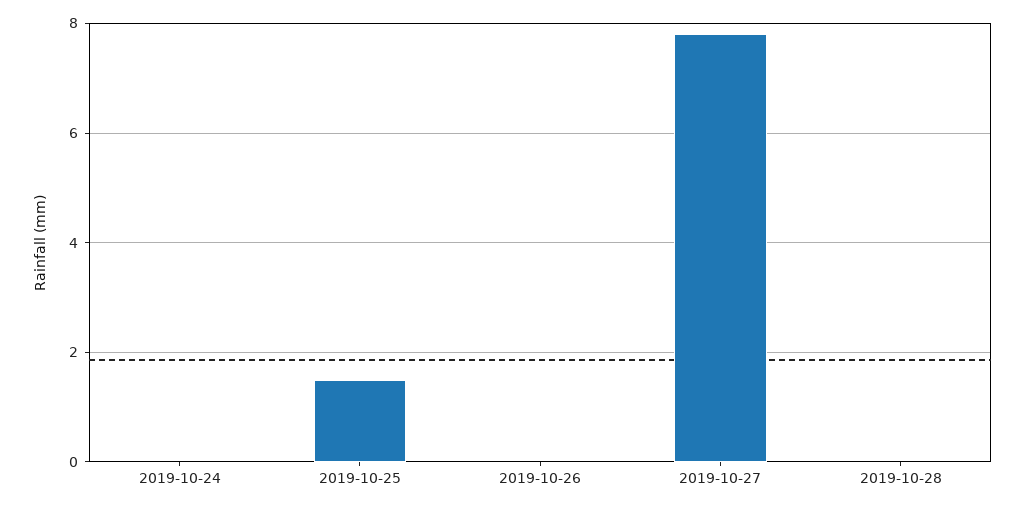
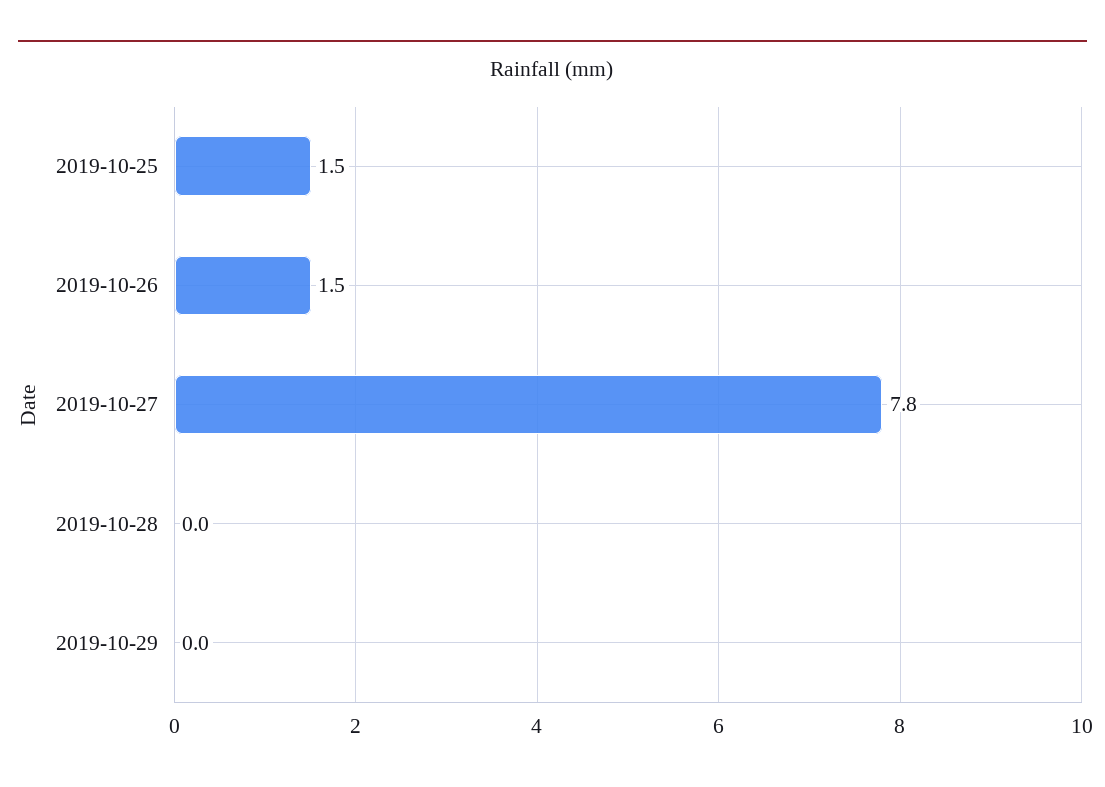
2019-10-24: 0 -> none
2019-10-26: 0 -> 1.5
2019-10-29: none -> 0

